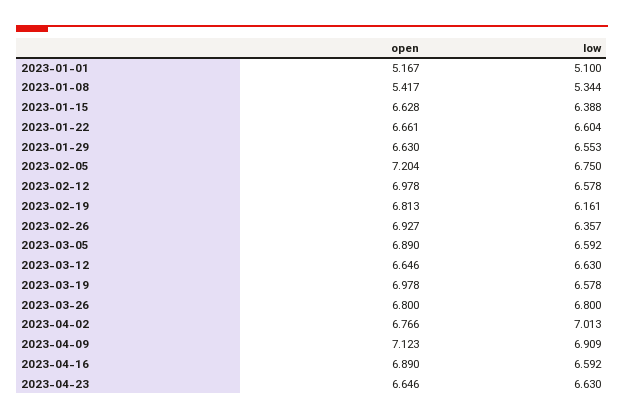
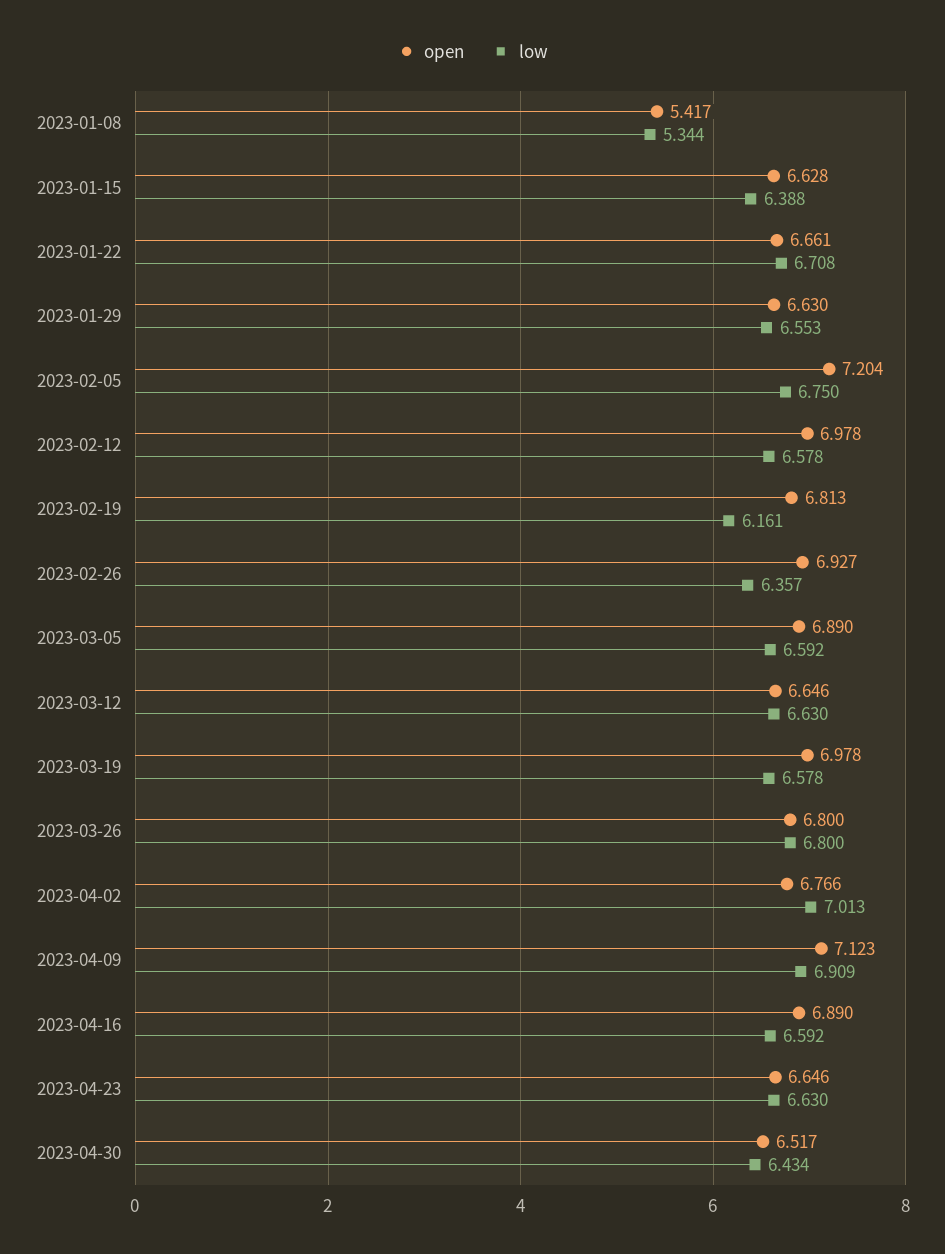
open, 2023-01-01: 5.167 -> none
low, 2023-01-01: 5.1 -> none
low, 2023-01-22: 6.604 -> 6.708
open, 2023-04-30: none -> 6.517
low, 2023-04-30: none -> 6.434

